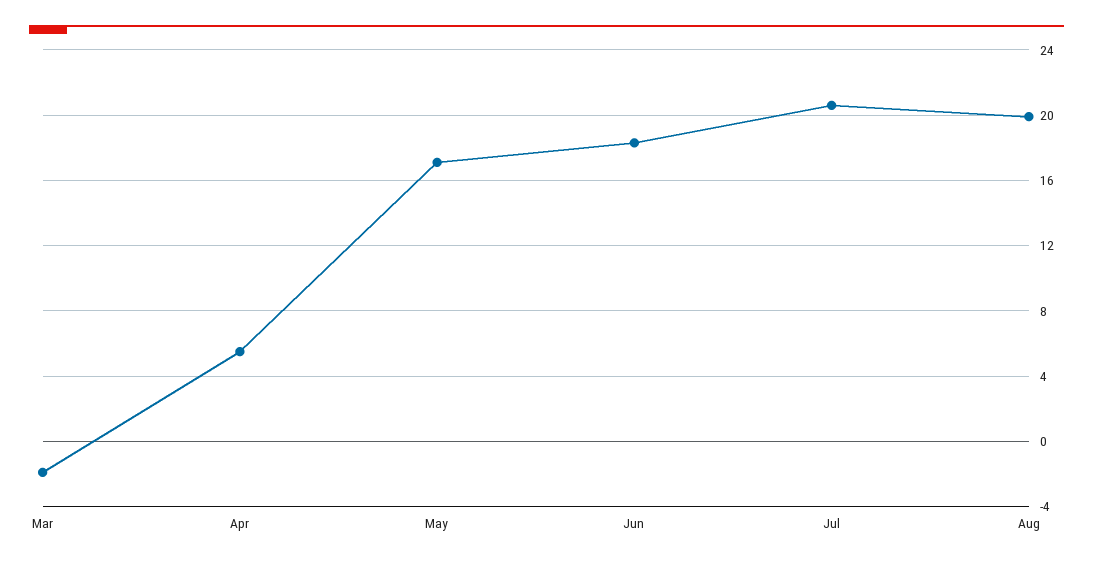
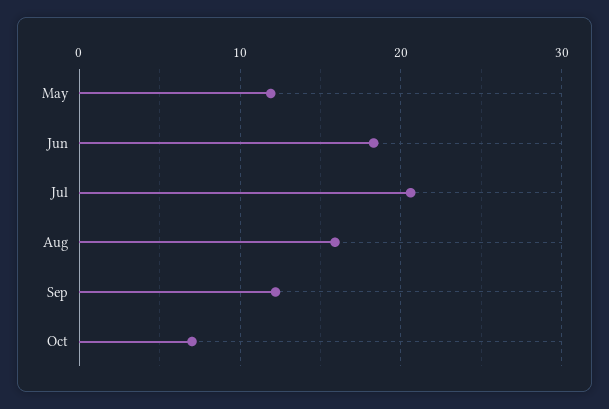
Mar: -2 -> none
Apr: 5.5 -> none
May: 17 -> 12
Aug: 20 -> 16
Sep: none -> 12
Oct: none -> 7

